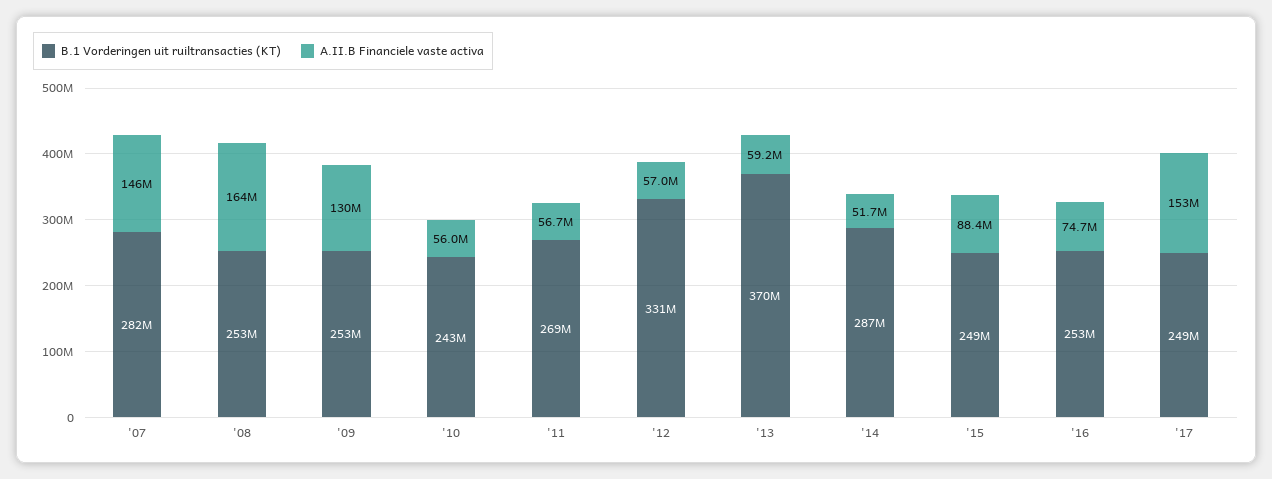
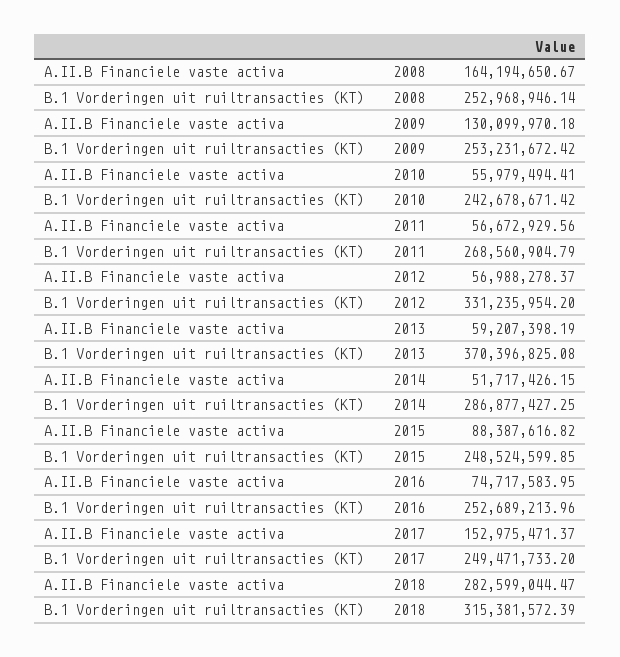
B.1 Vorderingen uit ruiltransacties (KT), '07: 282000000 -> none
A.II.B Financiele vaste activa, '07: 146000000 -> none
A.II.B Financiele vaste activa, 2018: none -> 282599044.47
B.1 Vorderingen uit ruiltransacties (KT), 2018: none -> 315381572.39

